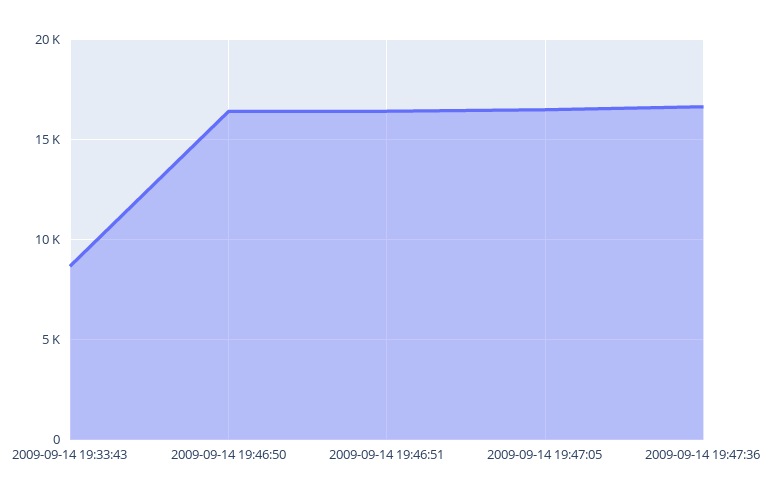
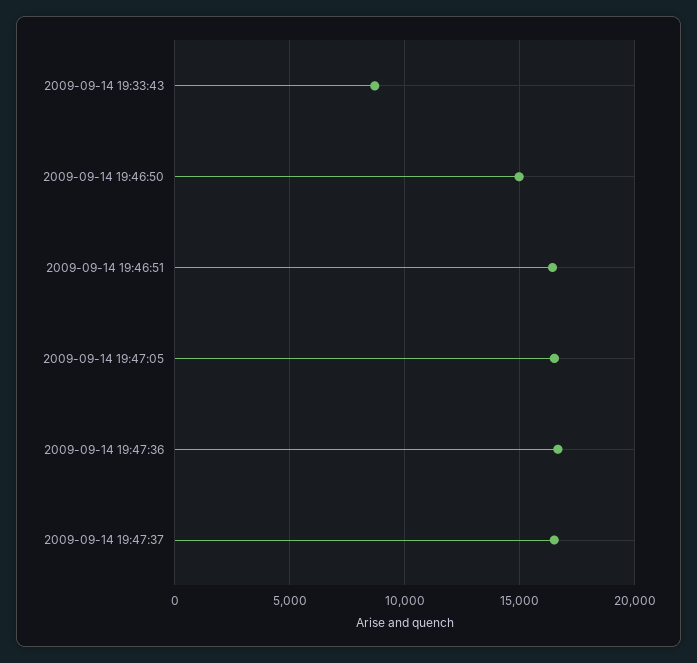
2009-09-14 19:46:50: 16500 -> 15000
2009-09-14 19:47:37: none -> 16500

